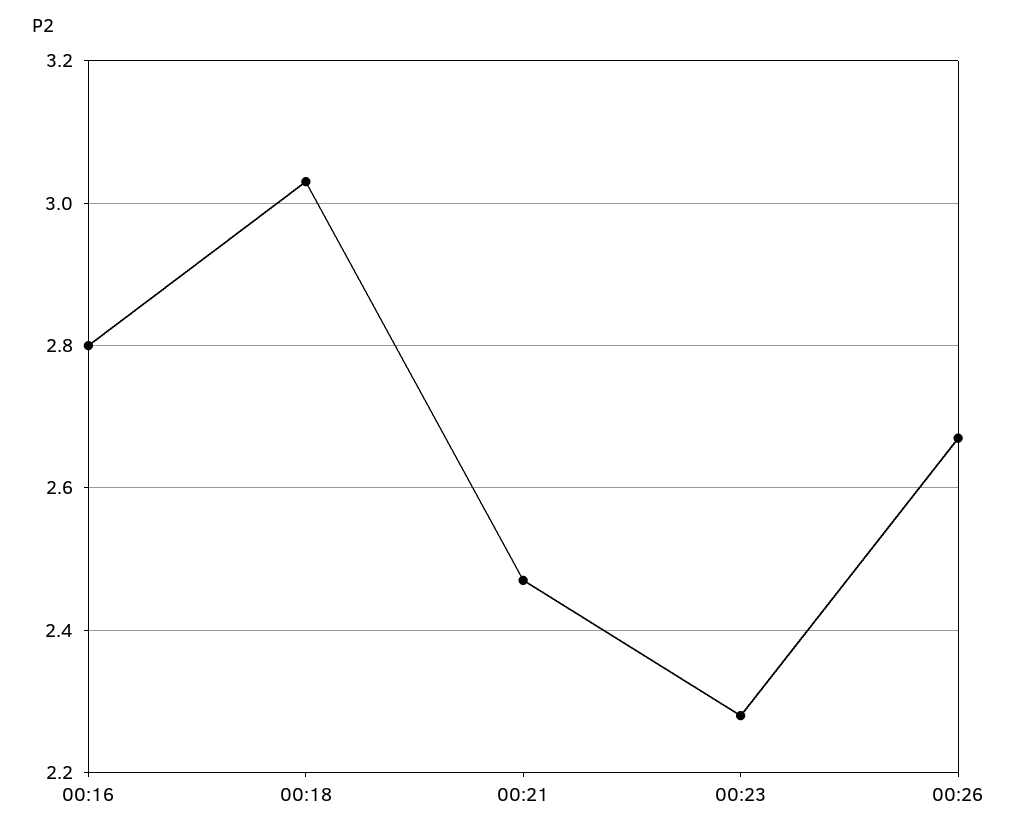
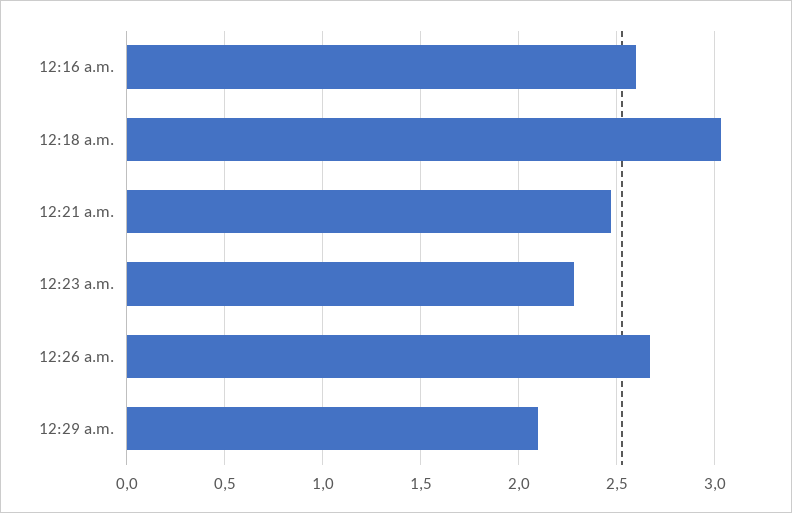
00:16: 2.8 -> 2.6
12:29 a.m.: none -> 2.1

